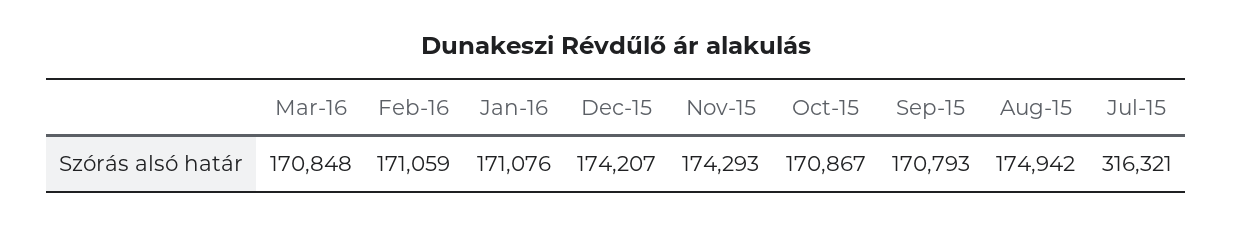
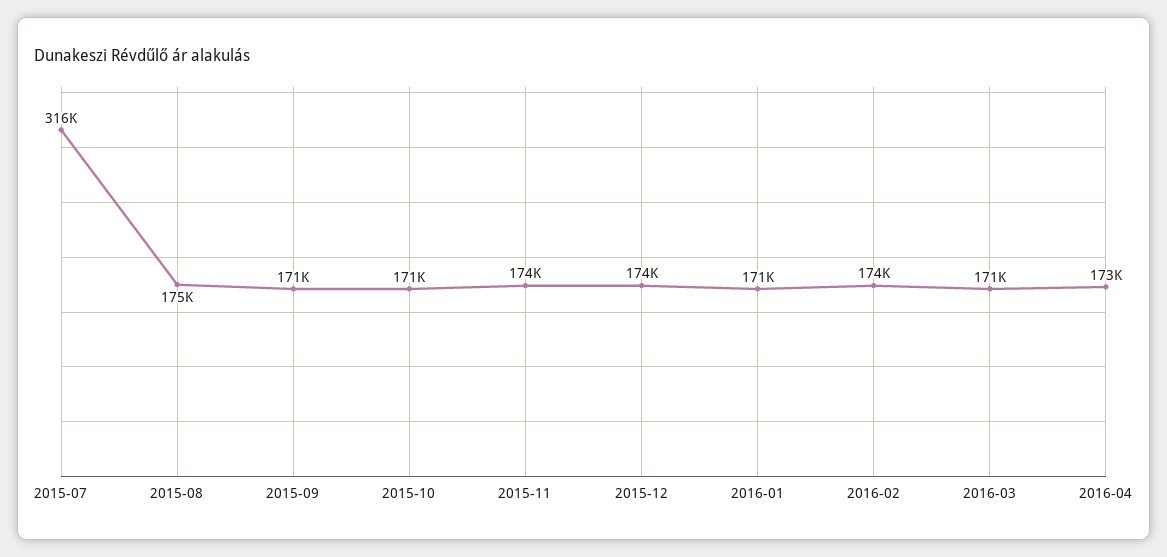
Feb-16: 171059 -> 174000
2016-04: none -> 173000

